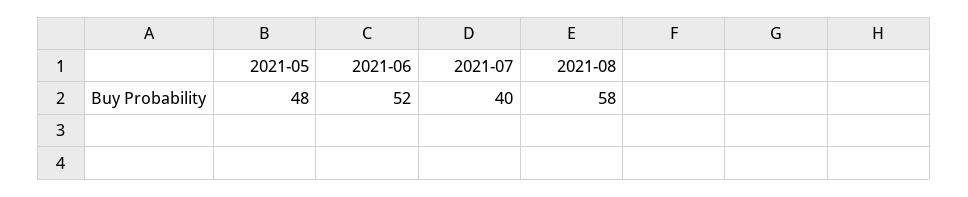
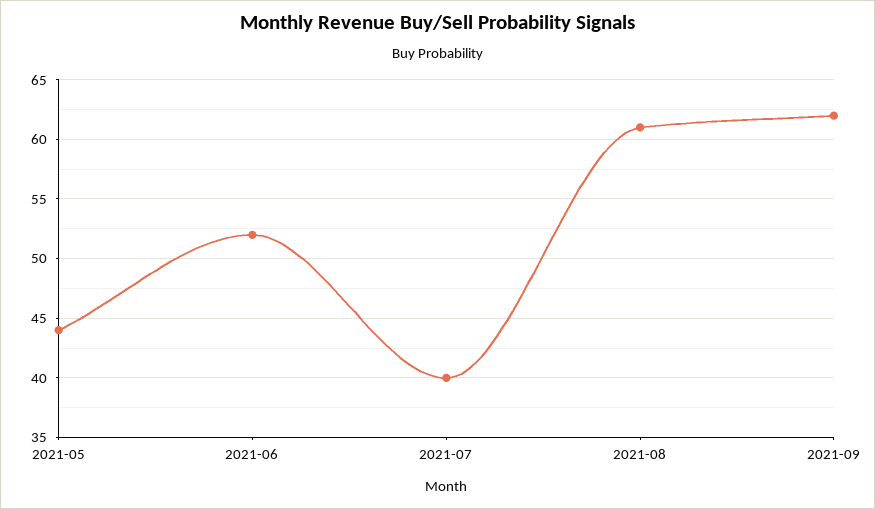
2021-05: 48 -> 44
2021-08: 58 -> 61
2021-09: none -> 62

